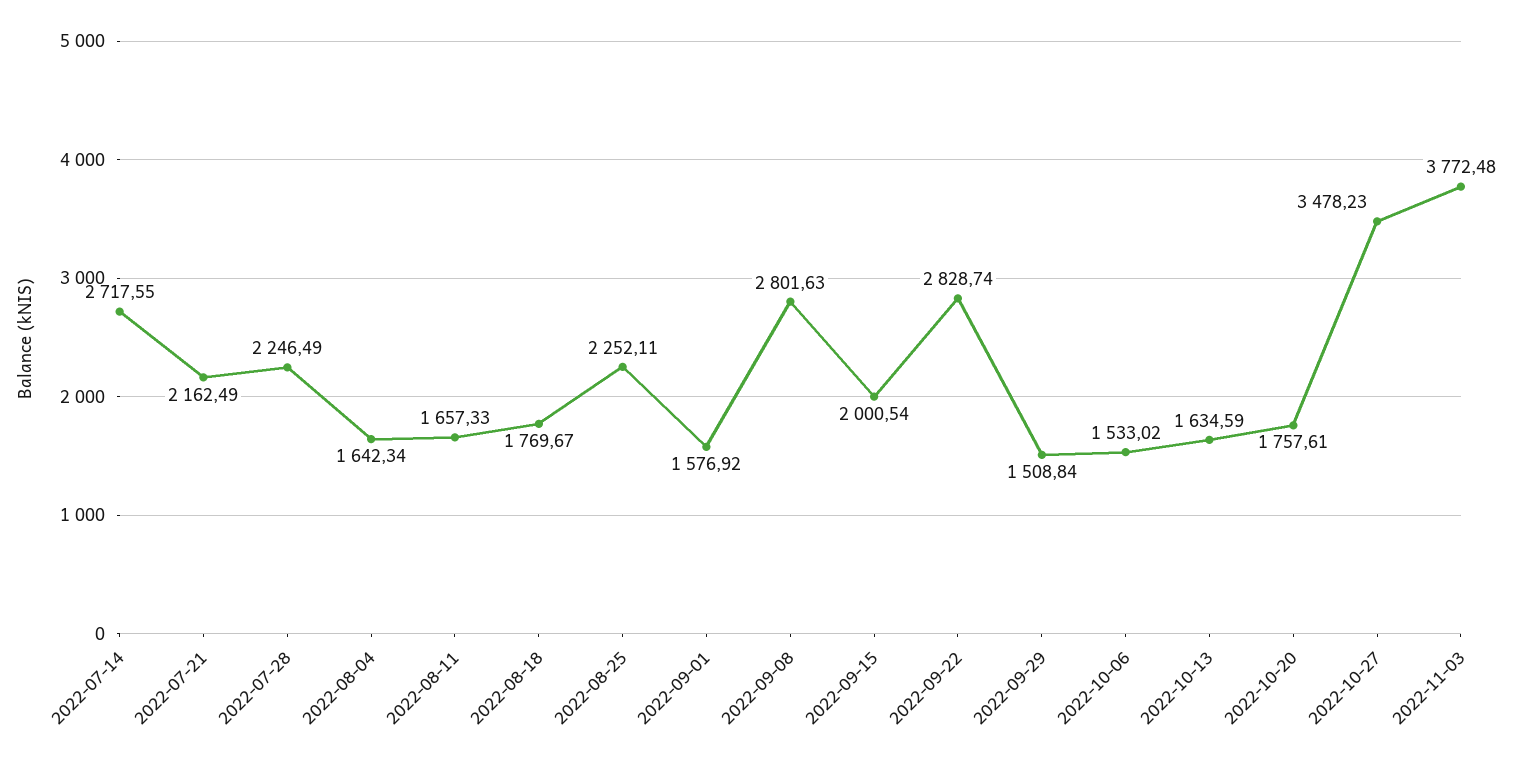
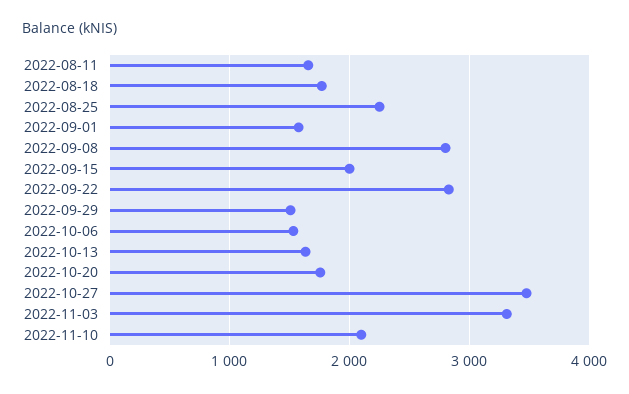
2022-07-14: 2717.55 -> none
2022-07-21: 2162.49 -> none
2022-07-28: 2246.49 -> none
2022-08-04: 1642.34 -> none
2022-11-03: 3772.48 -> 3300
2022-11-10: none -> 2100

